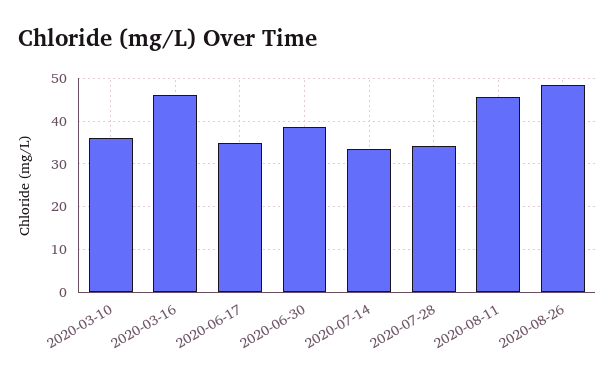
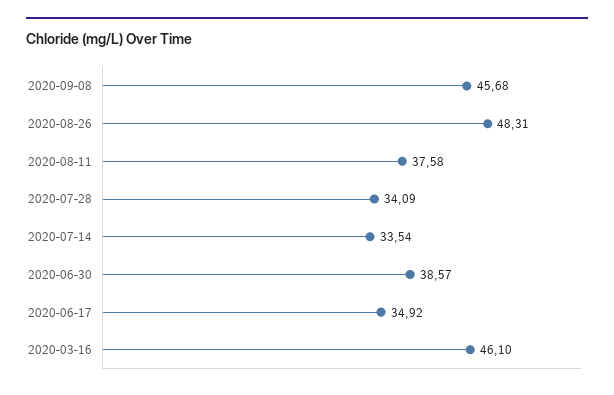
2020-03-10: 36 -> none
2020-08-11: 46 -> 37.58
2020-09-08: none -> 45.68

